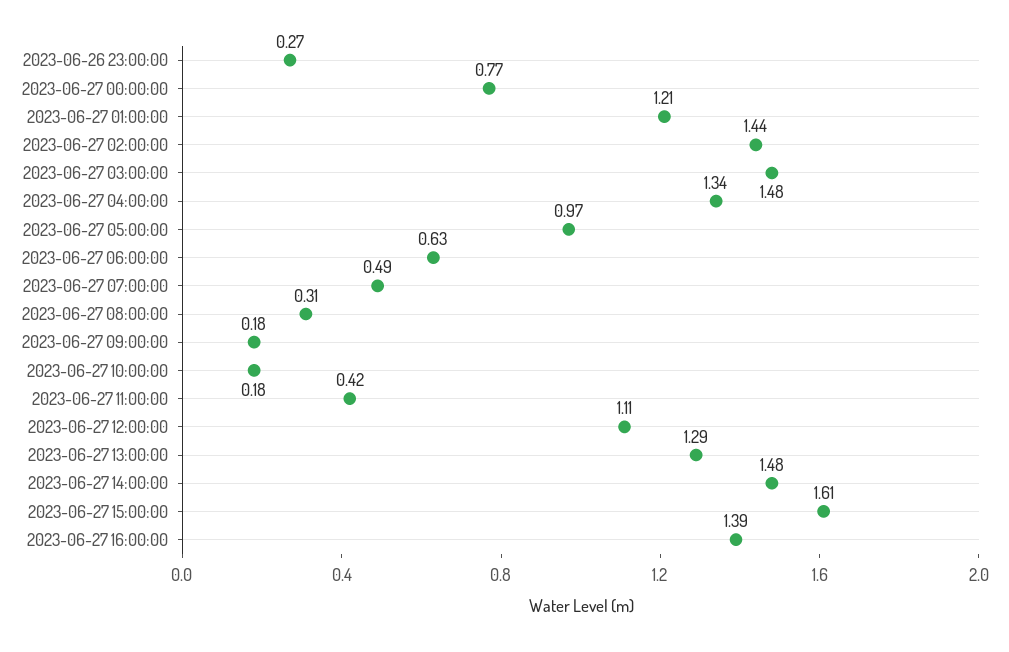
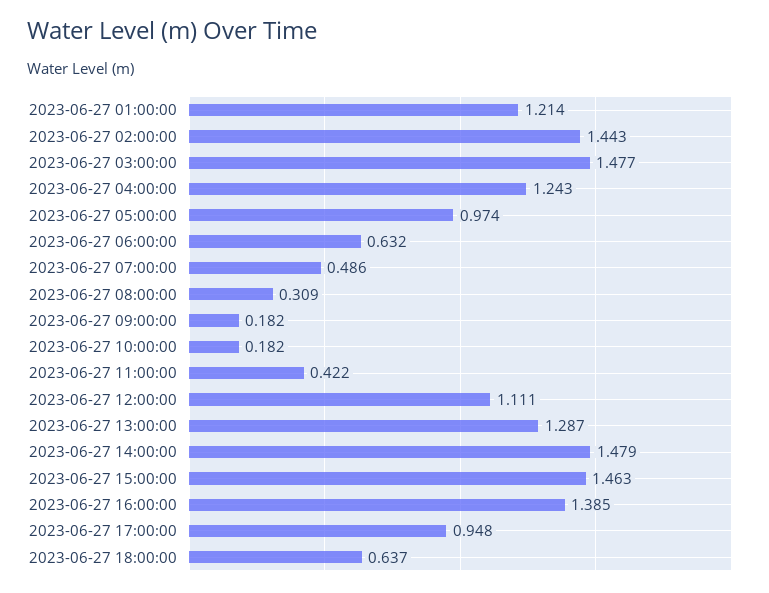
2023-06-26 23:00:00: 0.27 -> none
2023-06-27 00:00:00: 0.77 -> none
2023-06-27 04:00:00: 1.34 -> 1.243
2023-06-27 15:00:00: 1.61 -> 1.463
2023-06-27 17:00:00: none -> 0.948
2023-06-27 18:00:00: none -> 0.637

